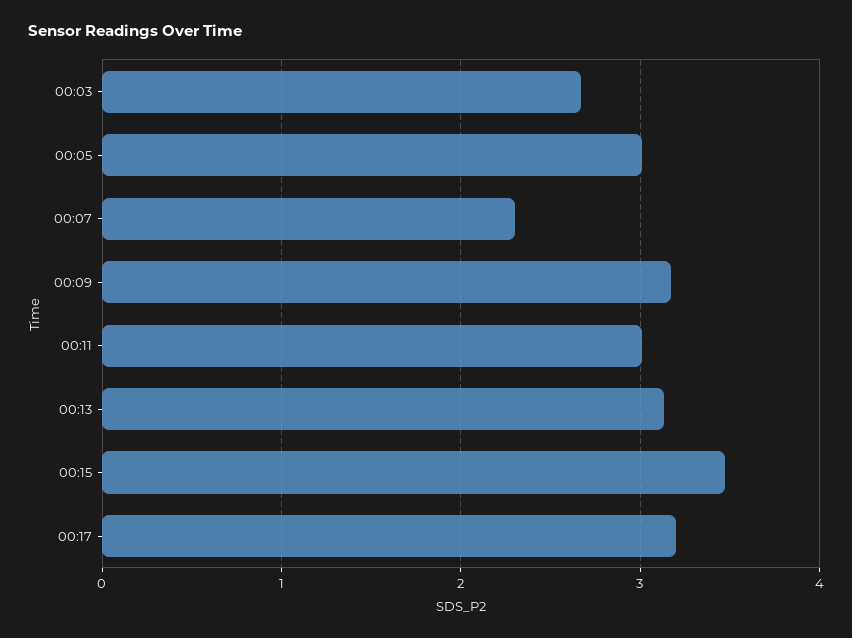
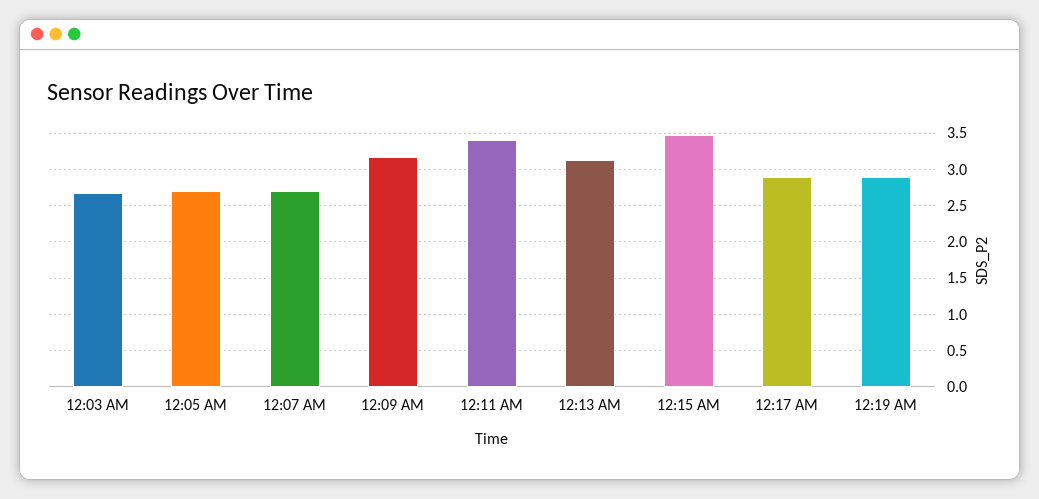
00:05: 3 -> 2.7
00:07: 2.3 -> 2.7
00:11: 3 -> 3.4
00:17: 3.2 -> 2.9
12:19 AM: none -> 2.9

